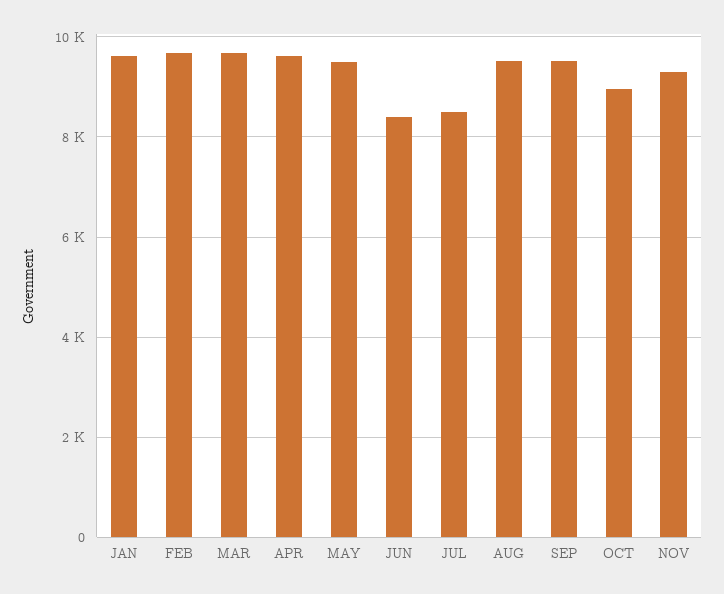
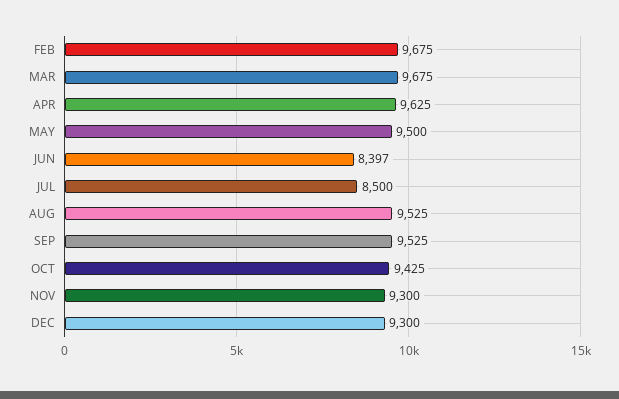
JAN: 9600 -> none
OCT: 9000 -> 9425
DEC: none -> 9300

